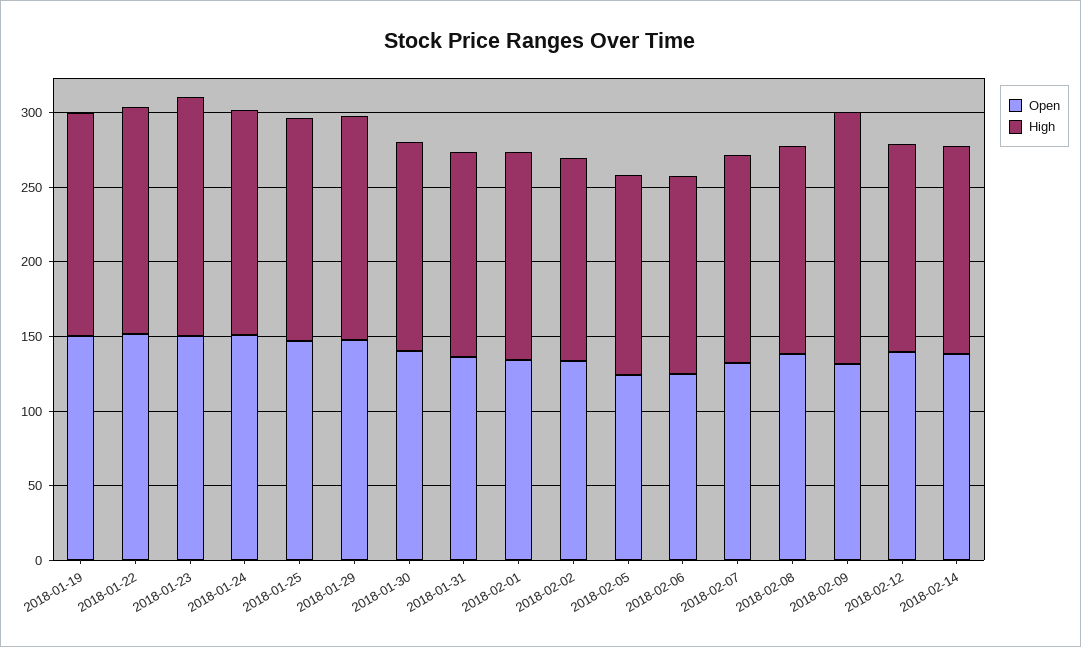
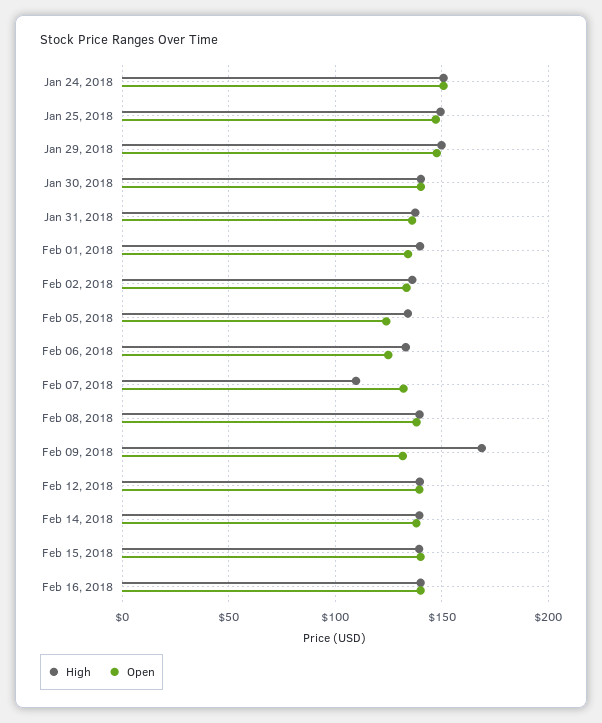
Open, 2018-01-19: 150 -> none
High, 2018-01-19: 150 -> none
Open, 2018-01-22: 150 -> none
High, 2018-01-22: 150 -> none
Open, 2018-01-23: 150 -> none
High, 2018-01-23: 160 -> none
High, 2018-02-07: 140 -> 110
High, Feb 15, 2018: none -> 140
Open, Feb 15, 2018: none -> 140
High, Feb 16, 2018: none -> 140
Open, Feb 16, 2018: none -> 140

